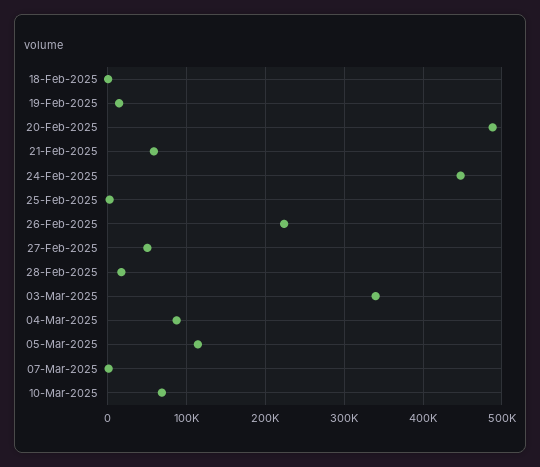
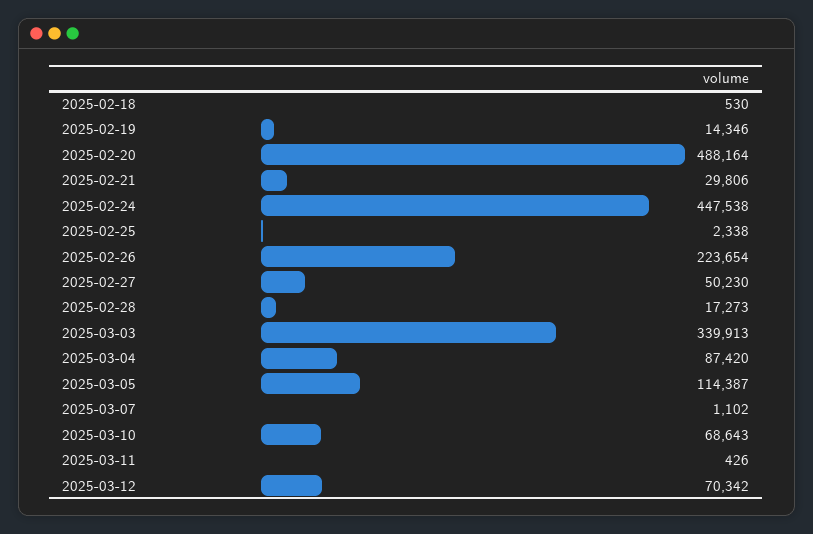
21-Feb-2025: 60000 -> 29806
2025-03-11: none -> 426
2025-03-12: none -> 70342

